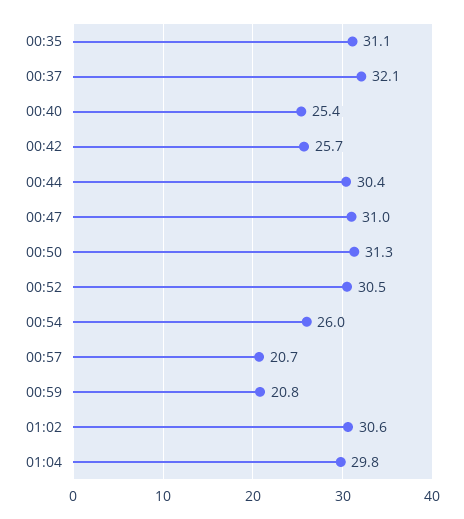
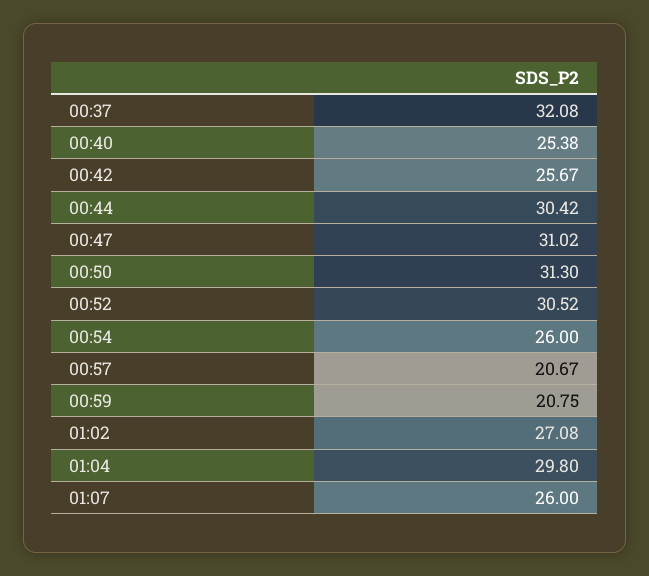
00:35: 31.1 -> none
01:02: 30.6 -> 27.08
01:07: none -> 26

